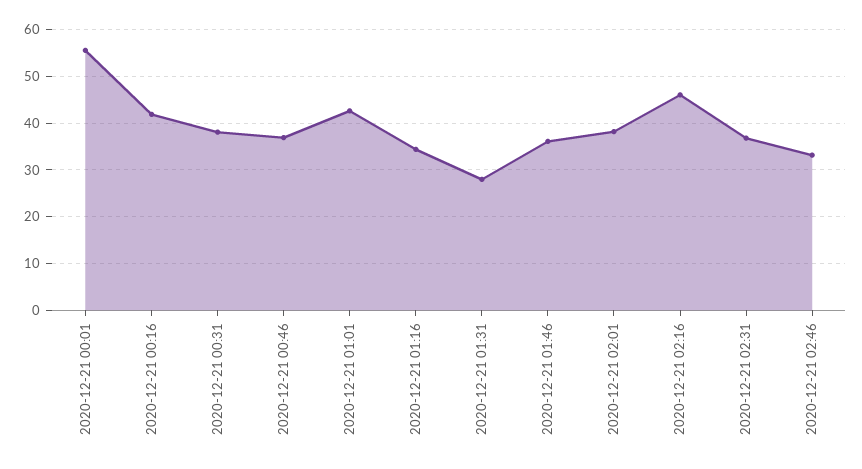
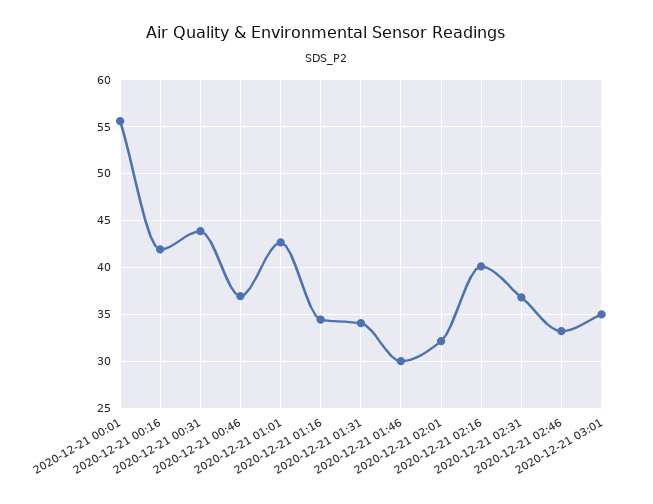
2020-12-21 00:31: 38 -> 44
2020-12-21 01:31: 28 -> 34
2020-12-21 01:46: 36 -> 30
2020-12-21 02:01: 38 -> 32
2020-12-21 02:16: 46 -> 40
2020-12-21 03:01: none -> 35

